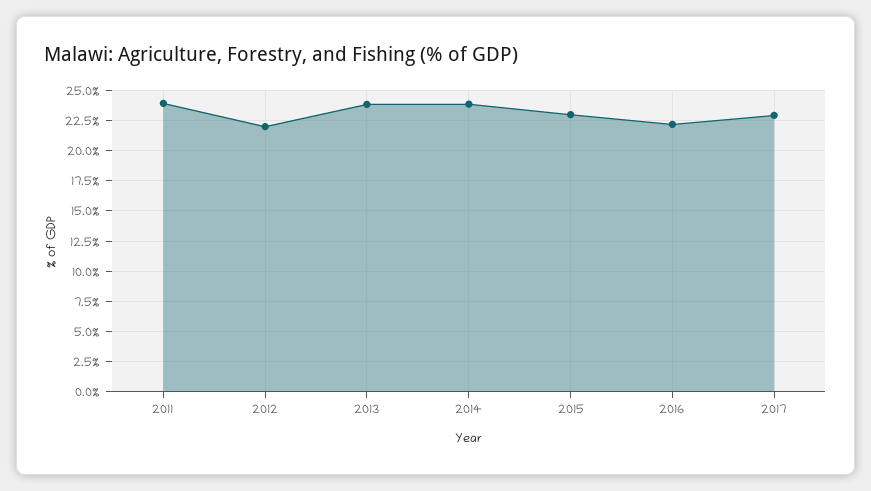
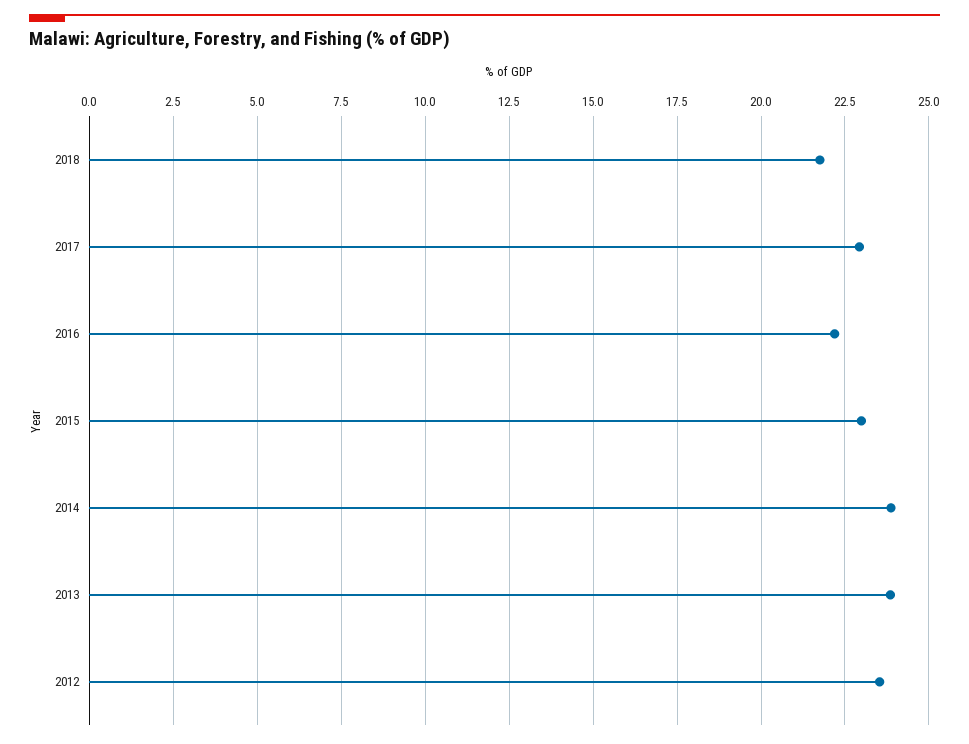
2011: 24 -> none
2012: 22 -> 23.5
2018: none -> 21.75

